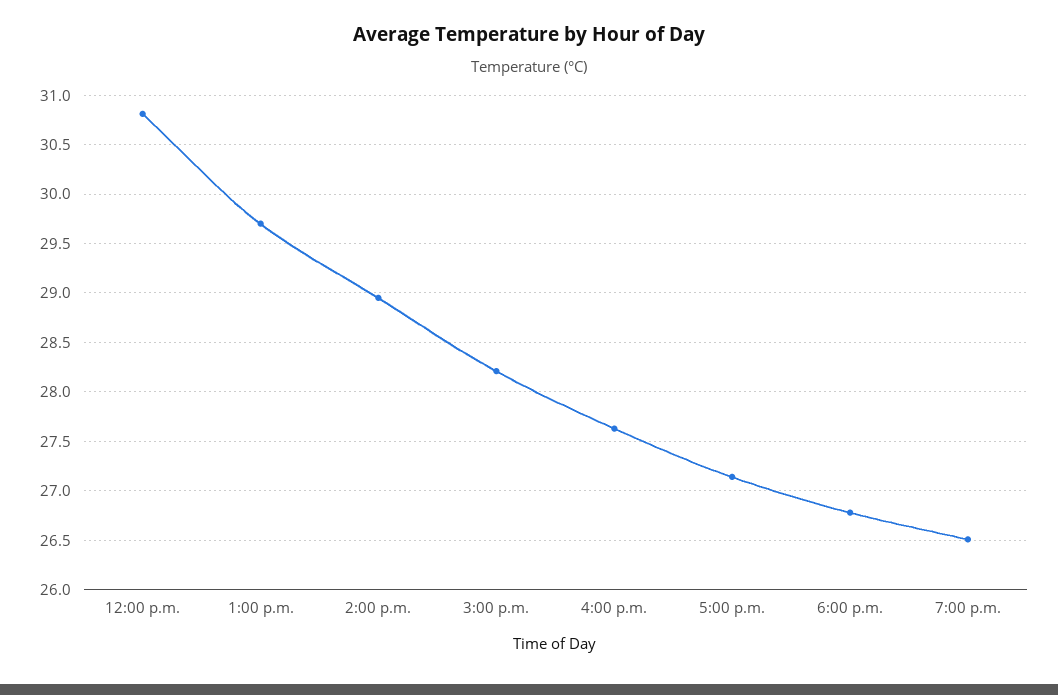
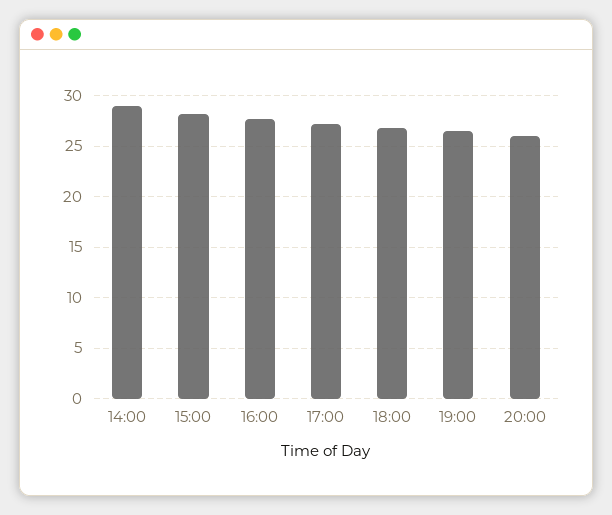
12:00 p.m.: 30.8 -> none
1:00 p.m.: 29.7 -> none
20:00: none -> 26

